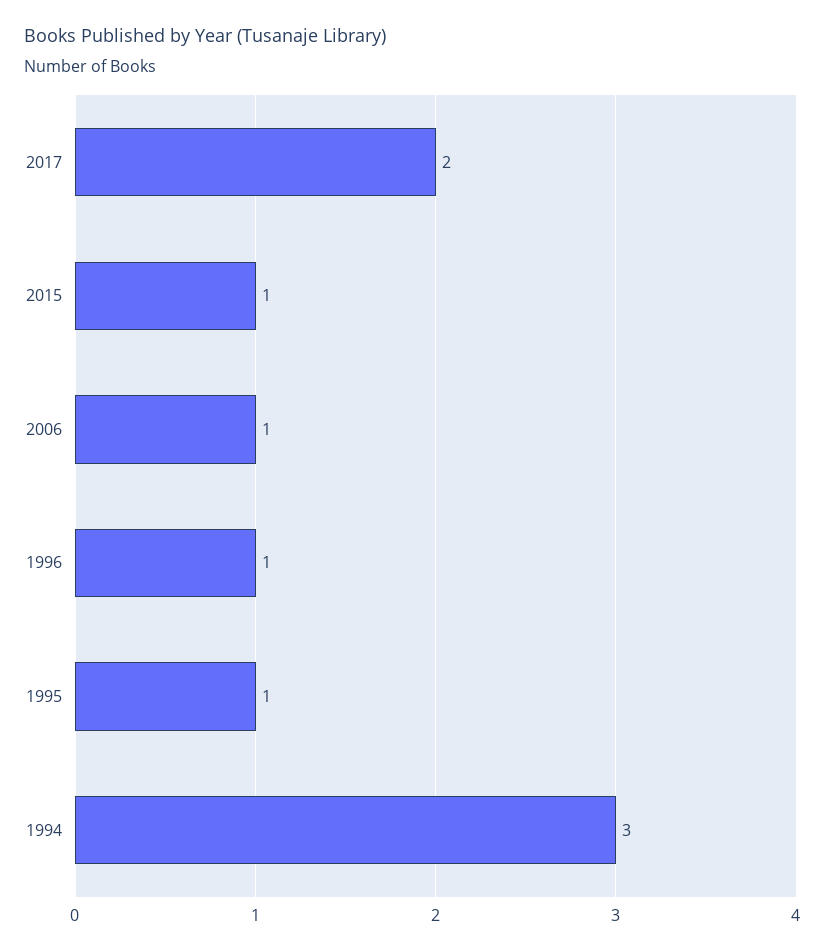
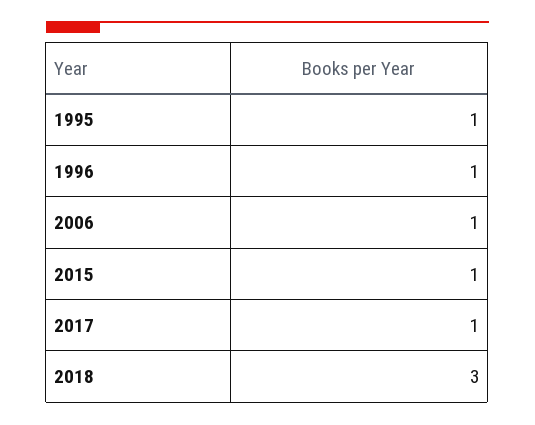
2017: 2 -> 1
1994: 3 -> none
2018: none -> 3

